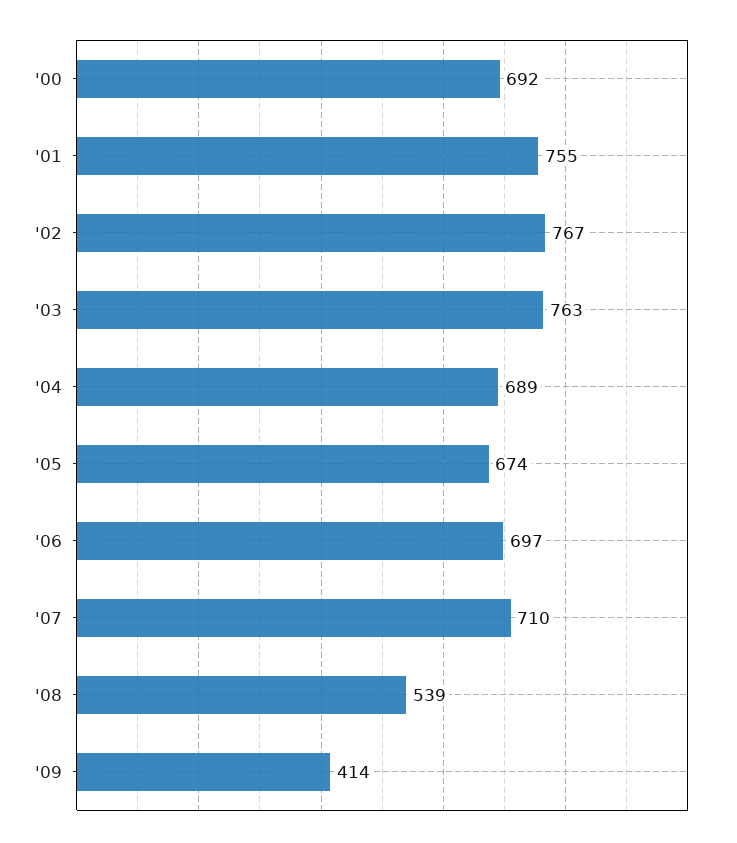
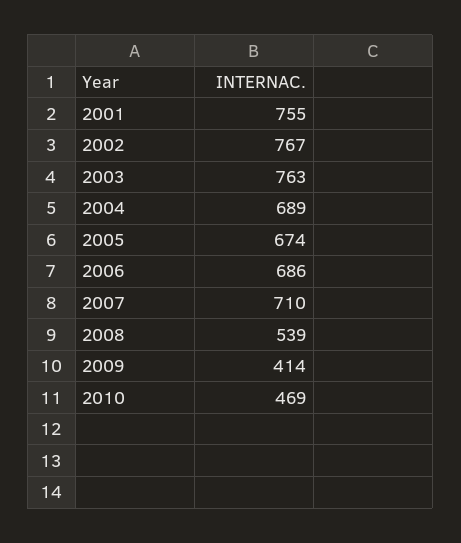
'00: 692 -> none
'06: 697 -> 686
2010: none -> 469

